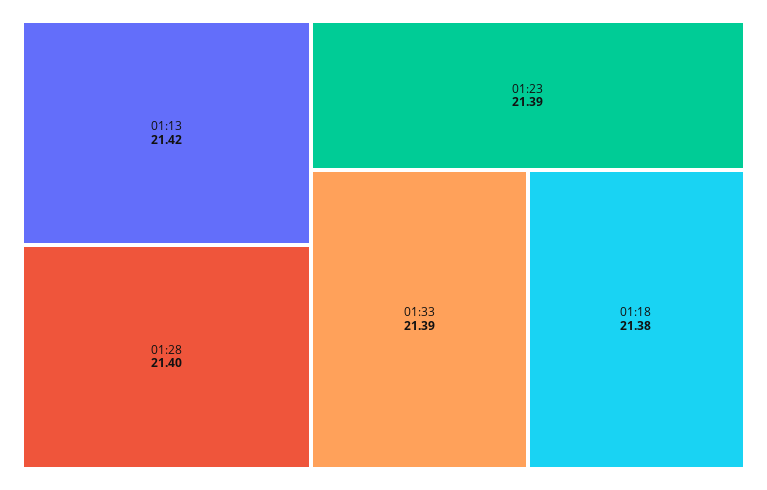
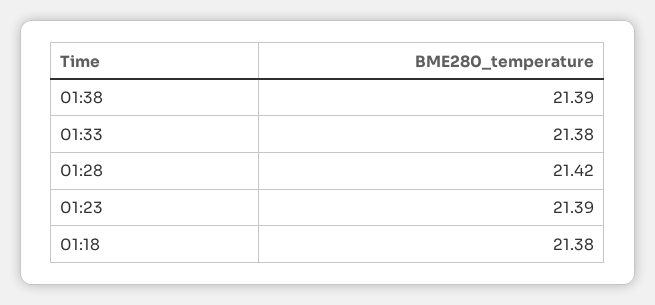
01:13: 21.42 -> none
01:28: 21.4 -> 21.42
01:33: 21.39 -> 21.38
01:38: none -> 21.39

